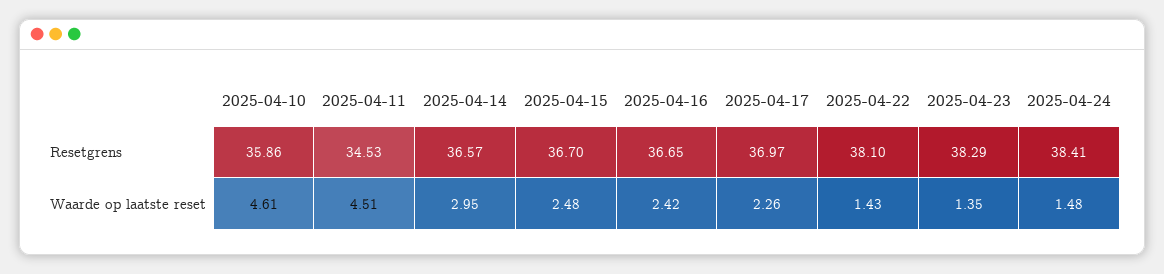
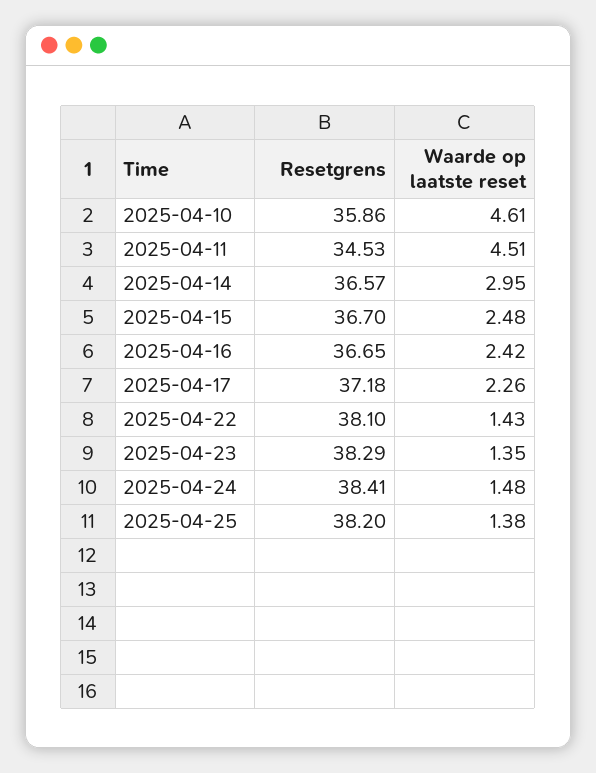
2025-04-17, Resetgrens: 36.97 -> 37.18
2025-04-25, Resetgrens: none -> 38.2
2025-04-25, Waarde op laatste reset: none -> 1.38

